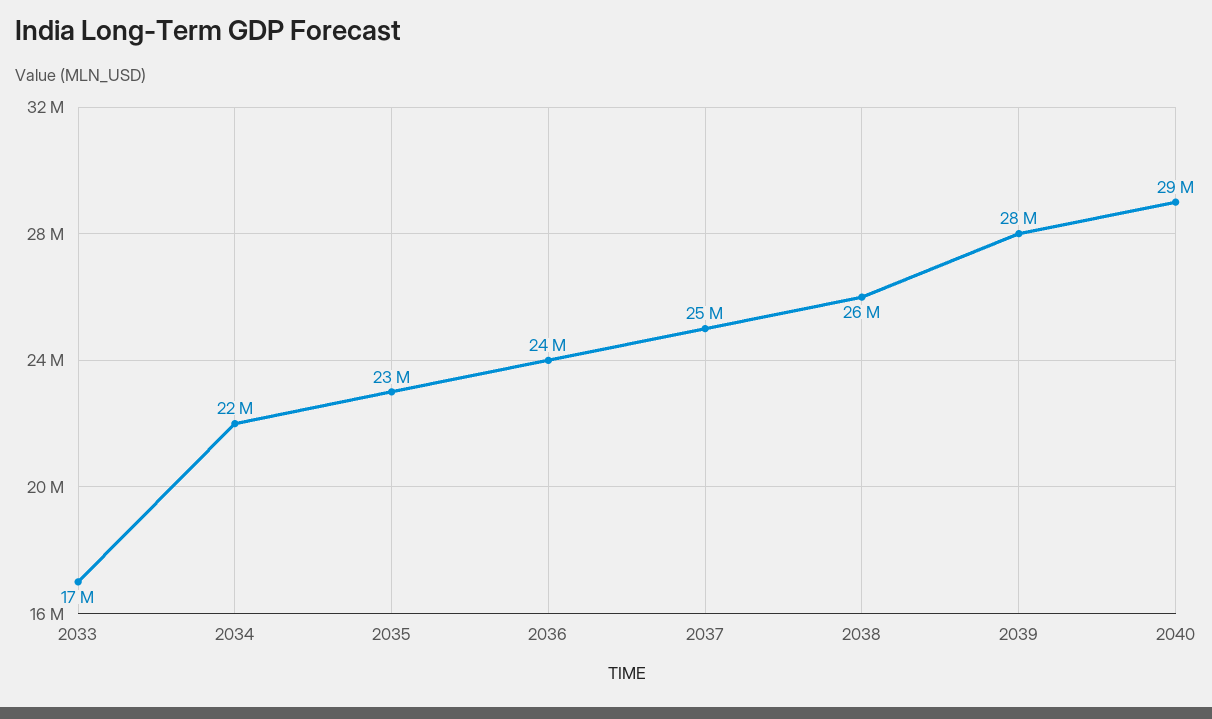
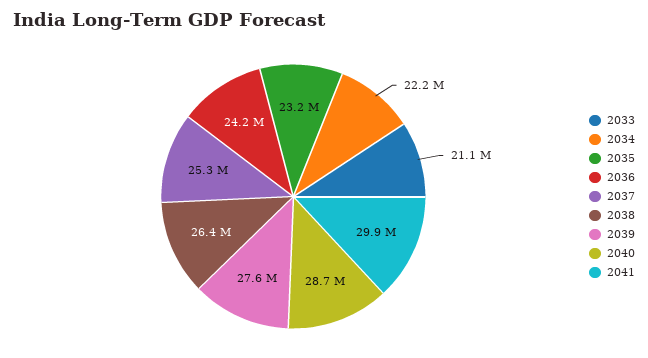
2033: 17000000 -> 21100000
2041: none -> 29900000

